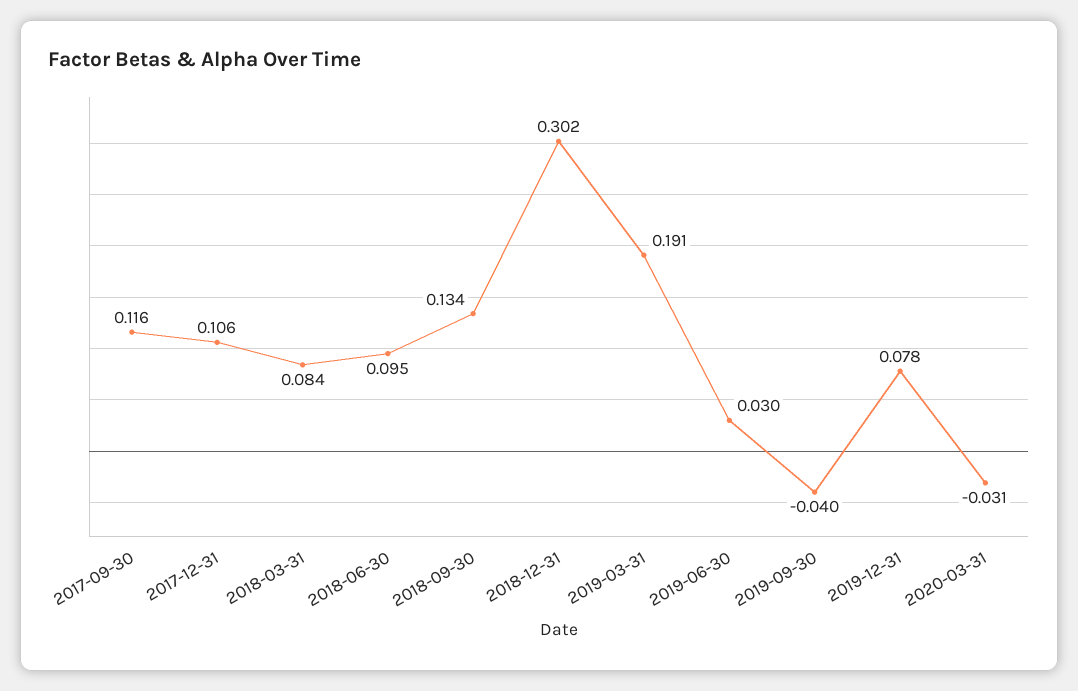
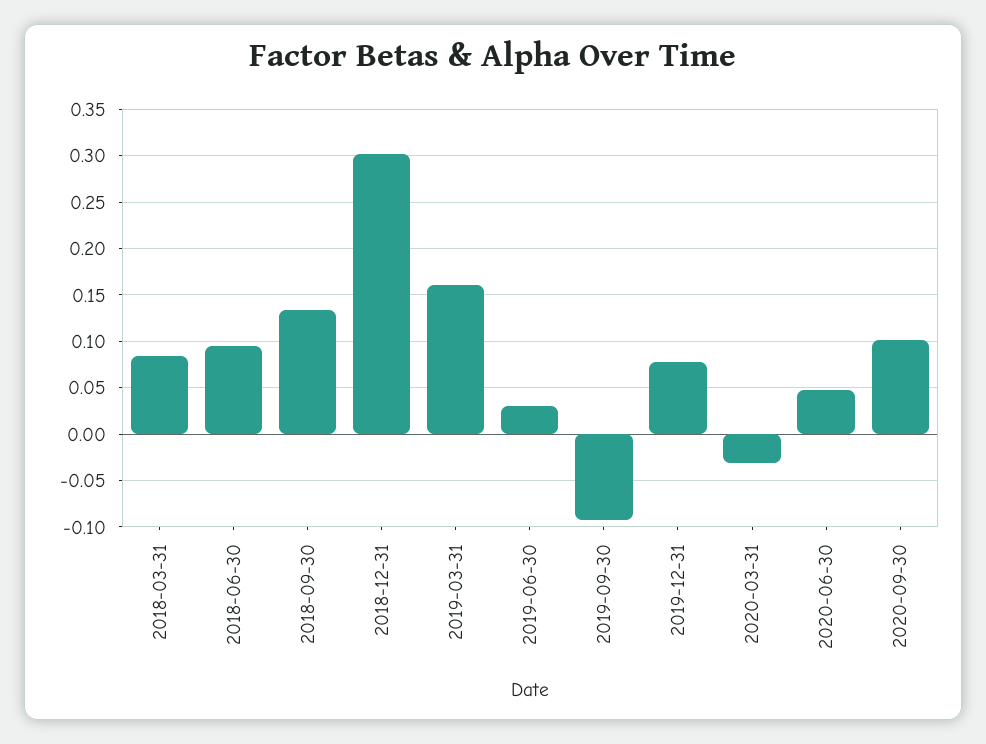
2017-09-30: 0.116 -> none
2017-12-31: 0.106 -> none
2019-03-31: 0.191 -> 0.16
2019-09-30: -0.04 -> -0.09
2020-06-30: none -> 0.05
2020-09-30: none -> 0.1

